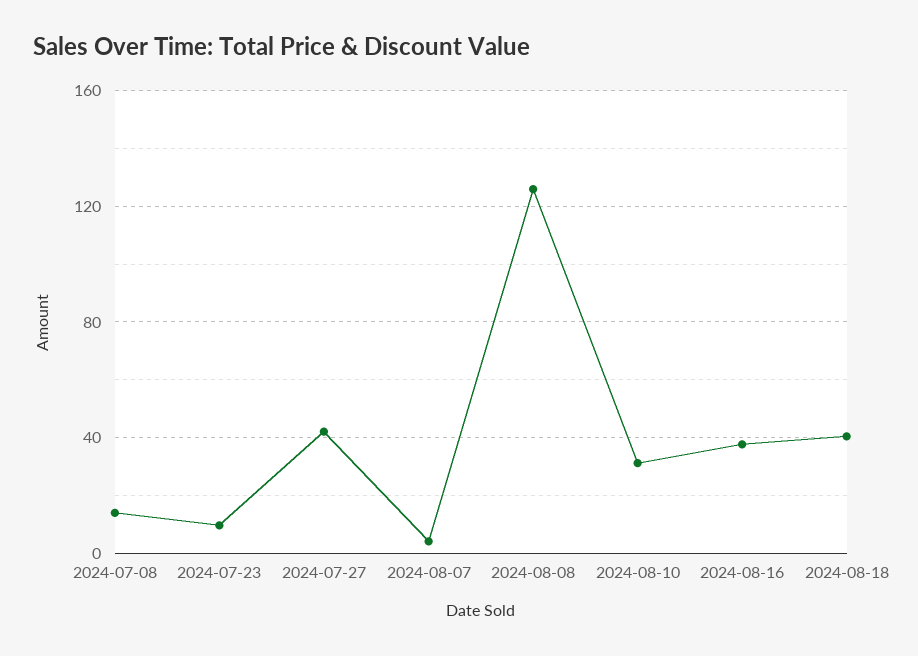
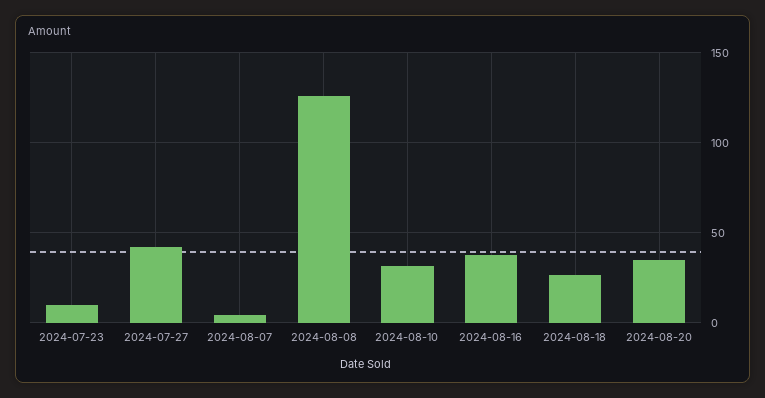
2024-07-08: 15 -> none
2024-08-18: 40 -> 25
2024-08-20: none -> 35

